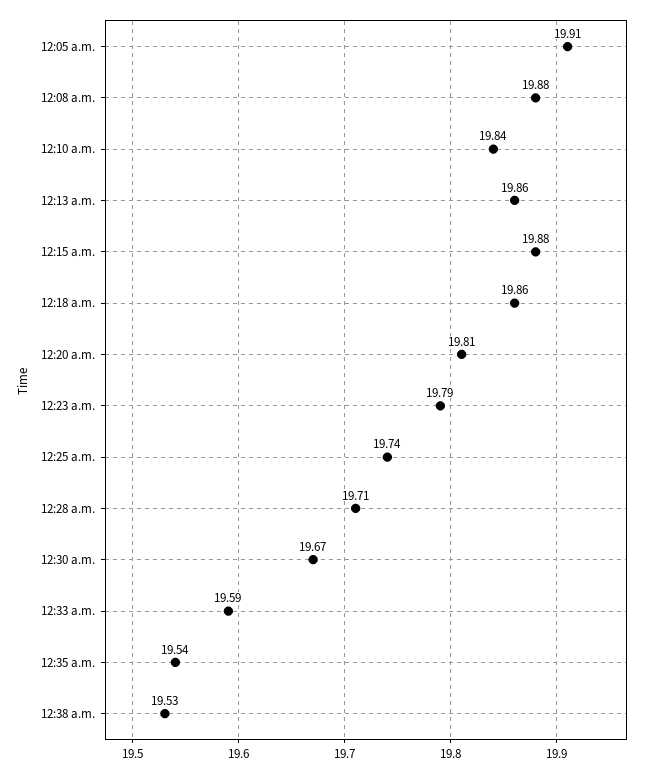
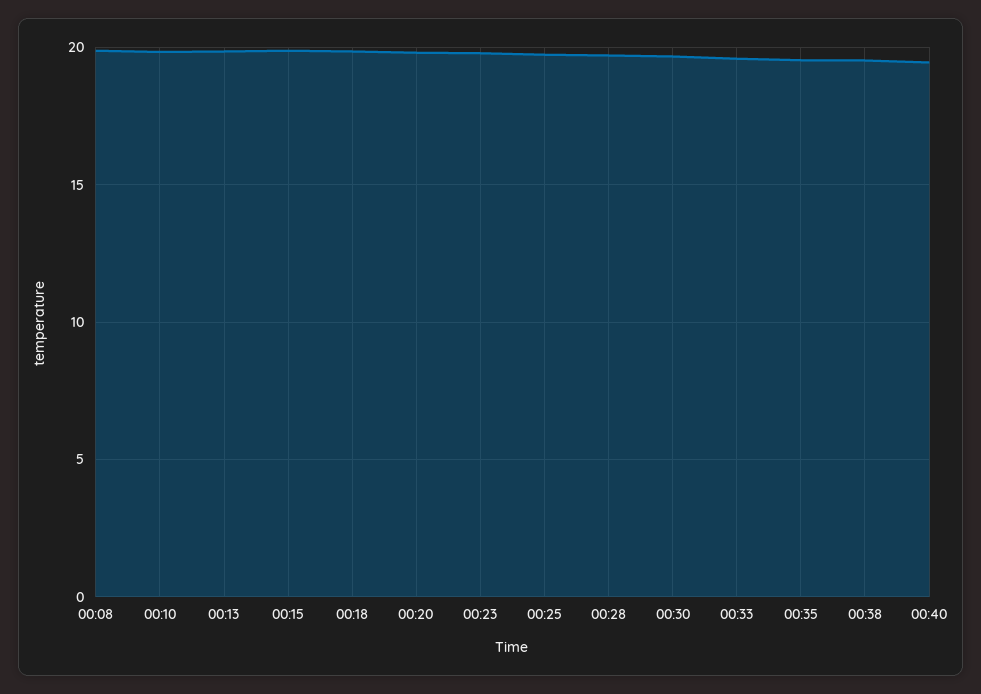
12:05 a.m.: 19.91 -> none
00:40: none -> 19.5

